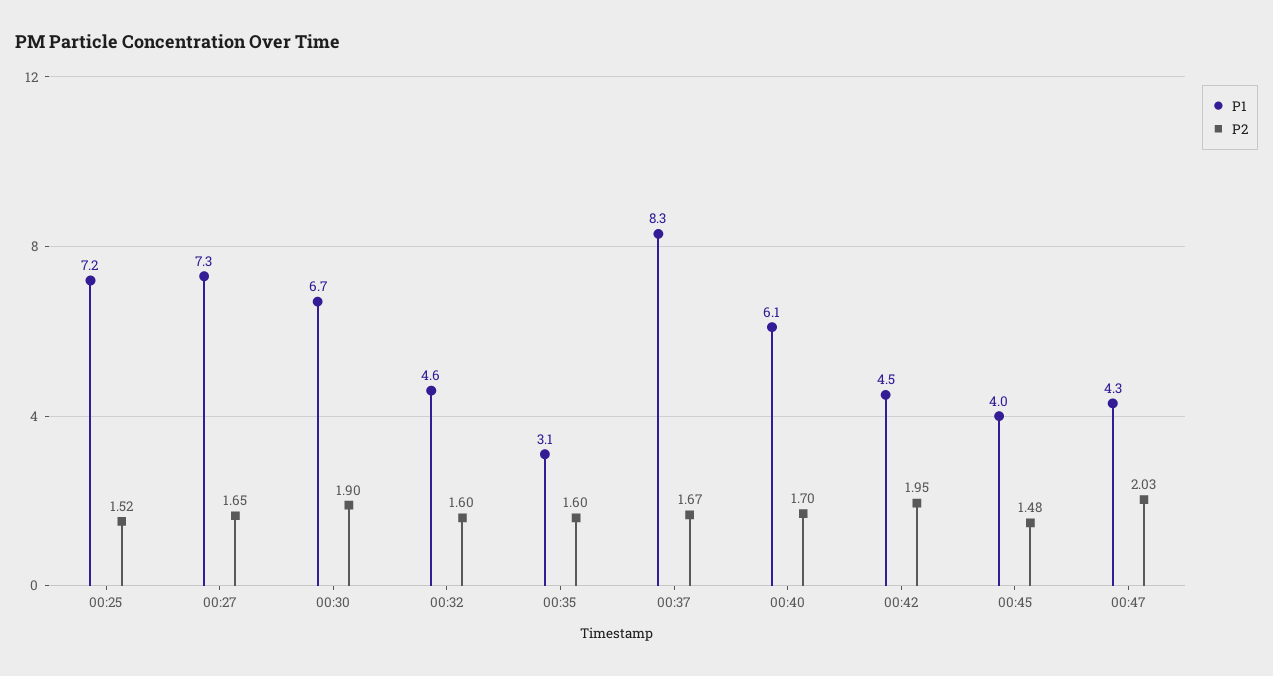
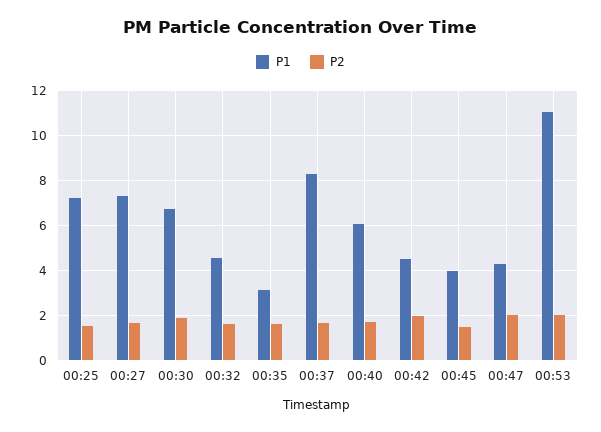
P1, 00:53: none -> 11
P2, 00:53: none -> 2

